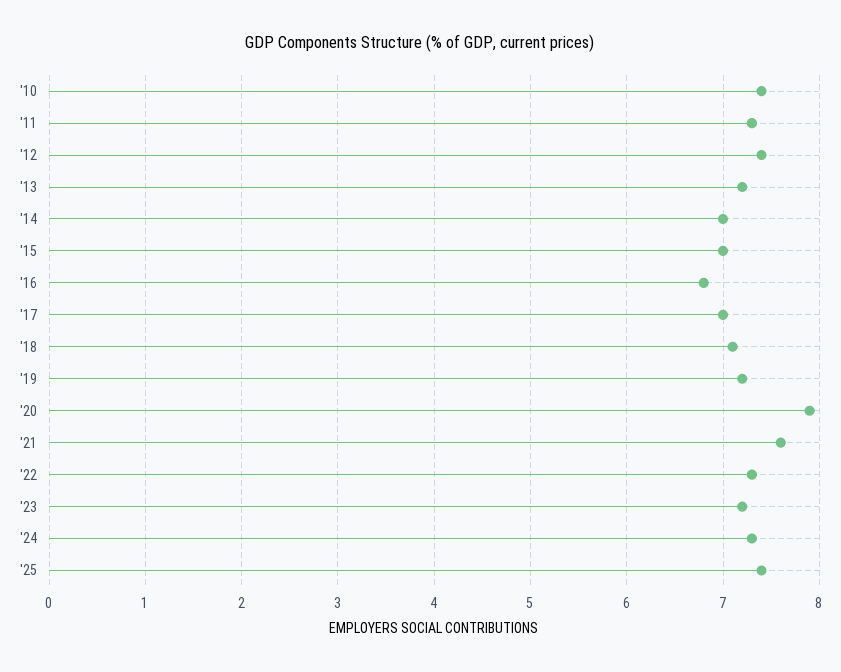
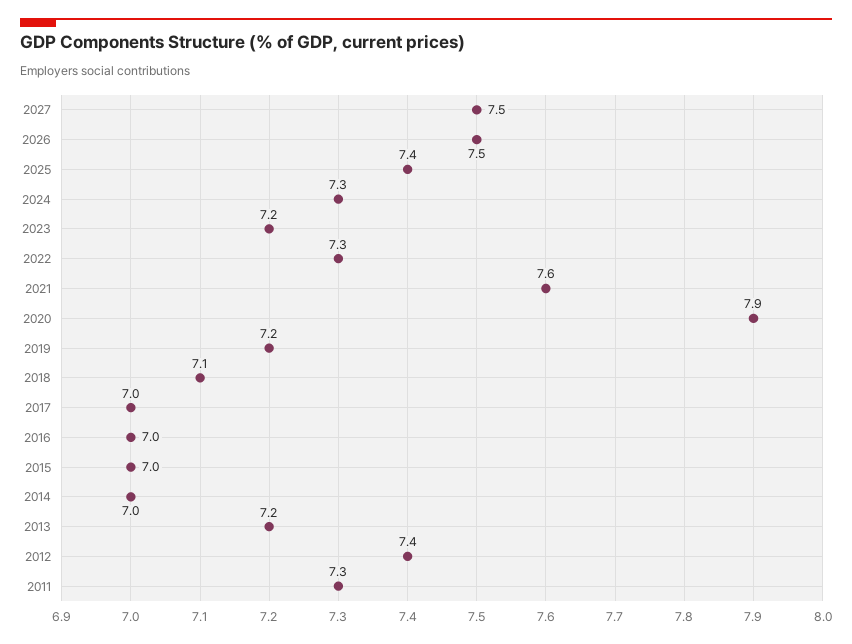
'10: 7.4 -> none
'16: 6.8 -> 7
2027: none -> 7.5
2026: none -> 7.5

